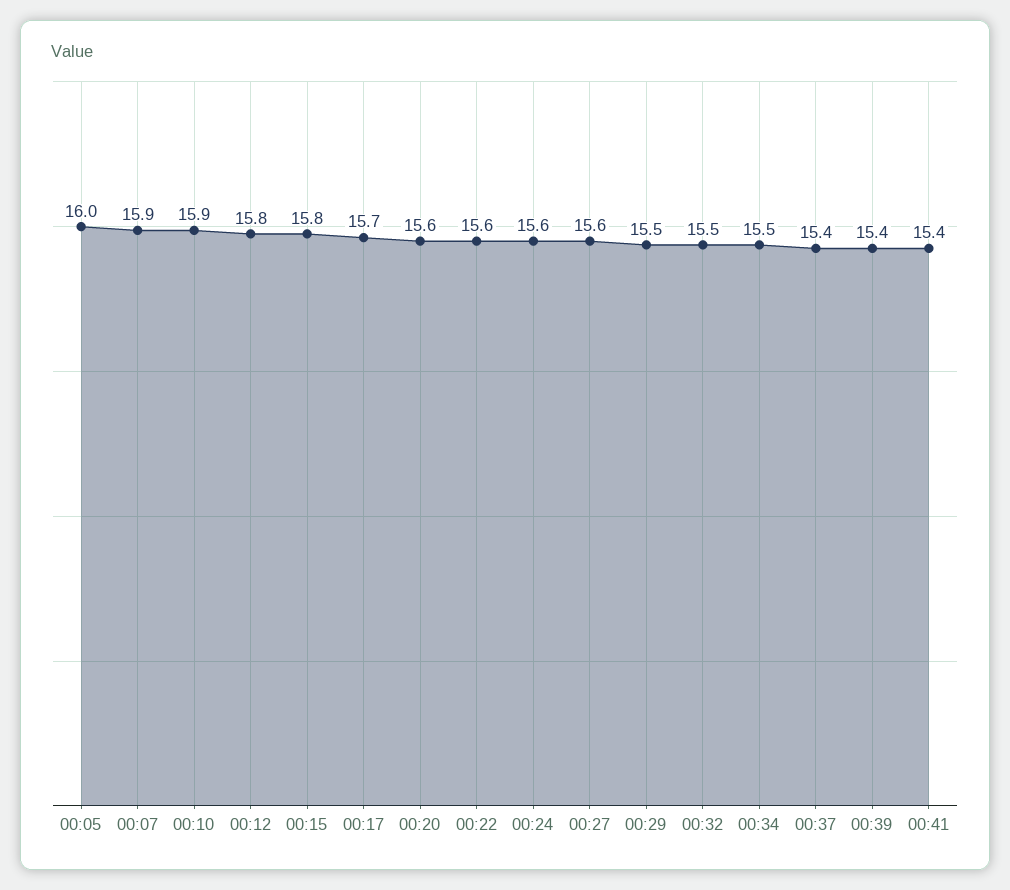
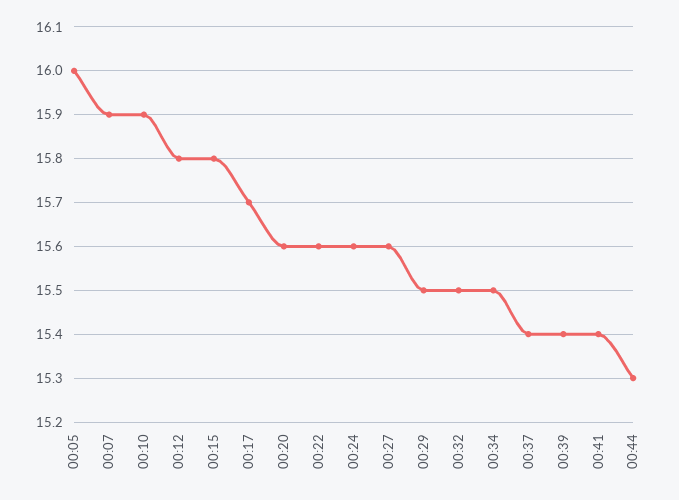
00:44: none -> 15.3

